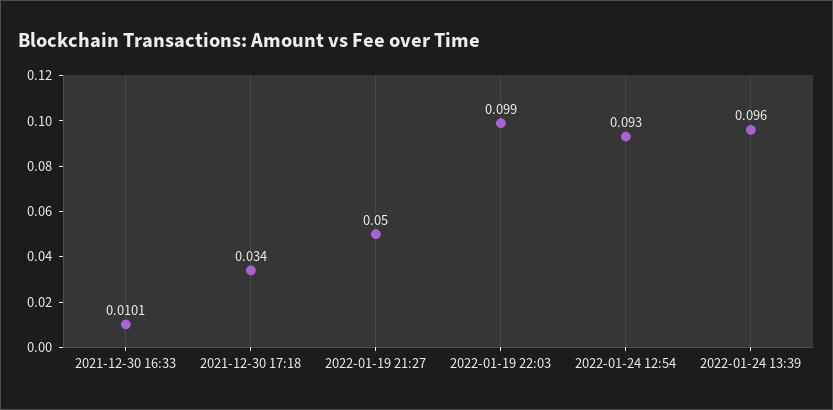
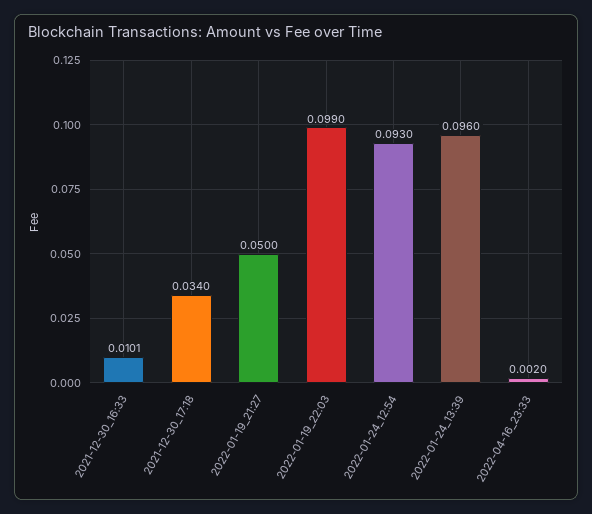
2022-04-16_23:33: none -> 0.002

